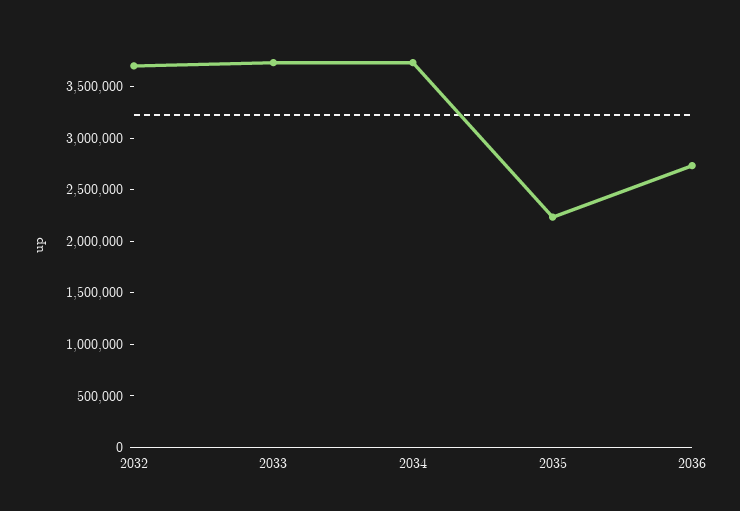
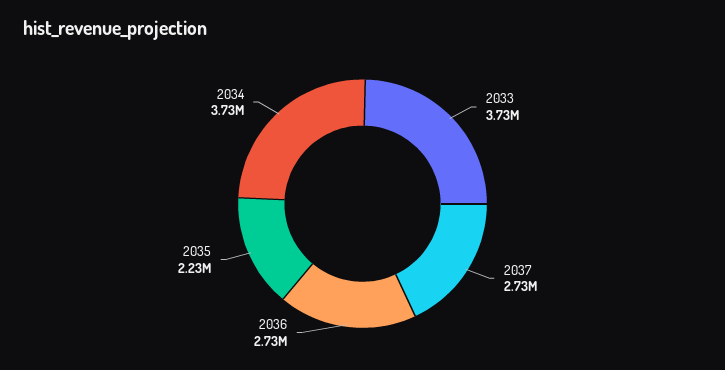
2032: 3700000 -> none
2037: none -> 2730000

